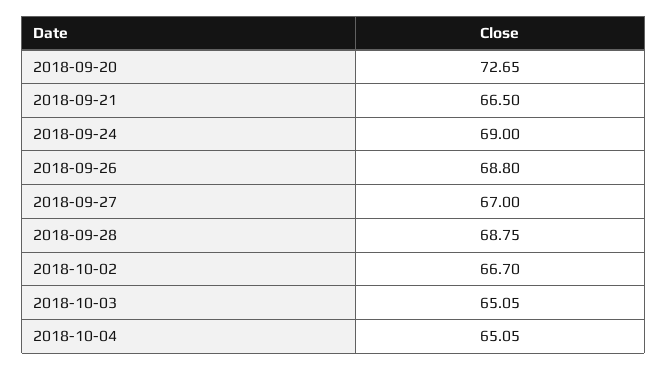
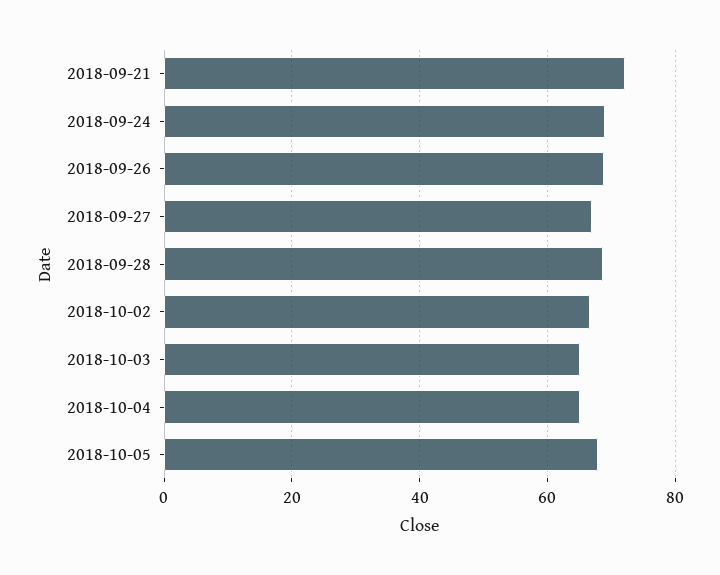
2018-09-20: 72.65 -> none
2018-09-21: 66.5 -> 72
2018-10-05: none -> 68

